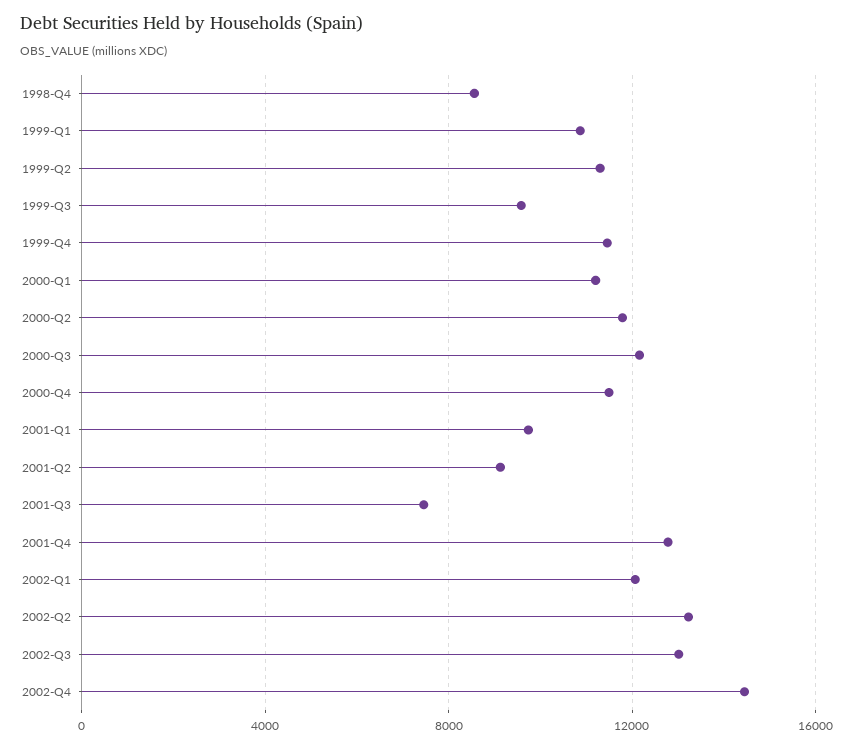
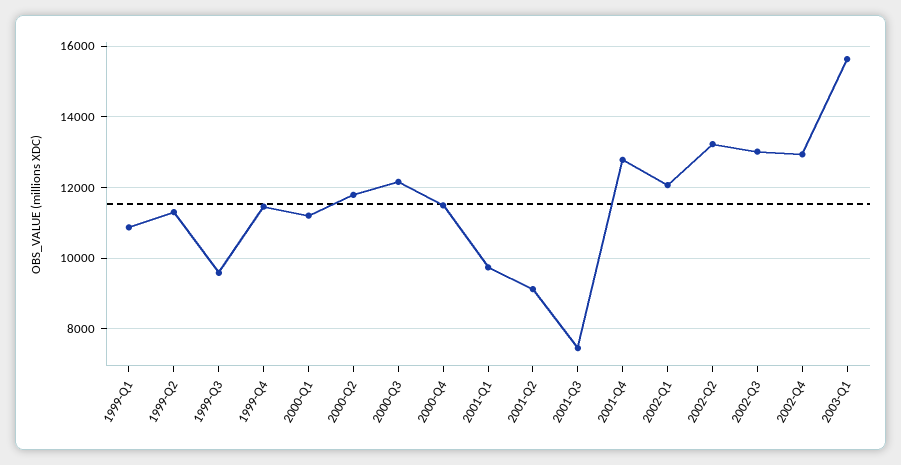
1998-Q4: 8500 -> none
2002-Q4: 14500 -> 13000
2003-Q1: none -> 15600

